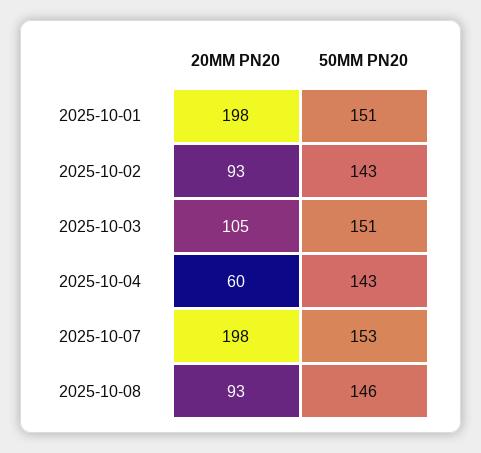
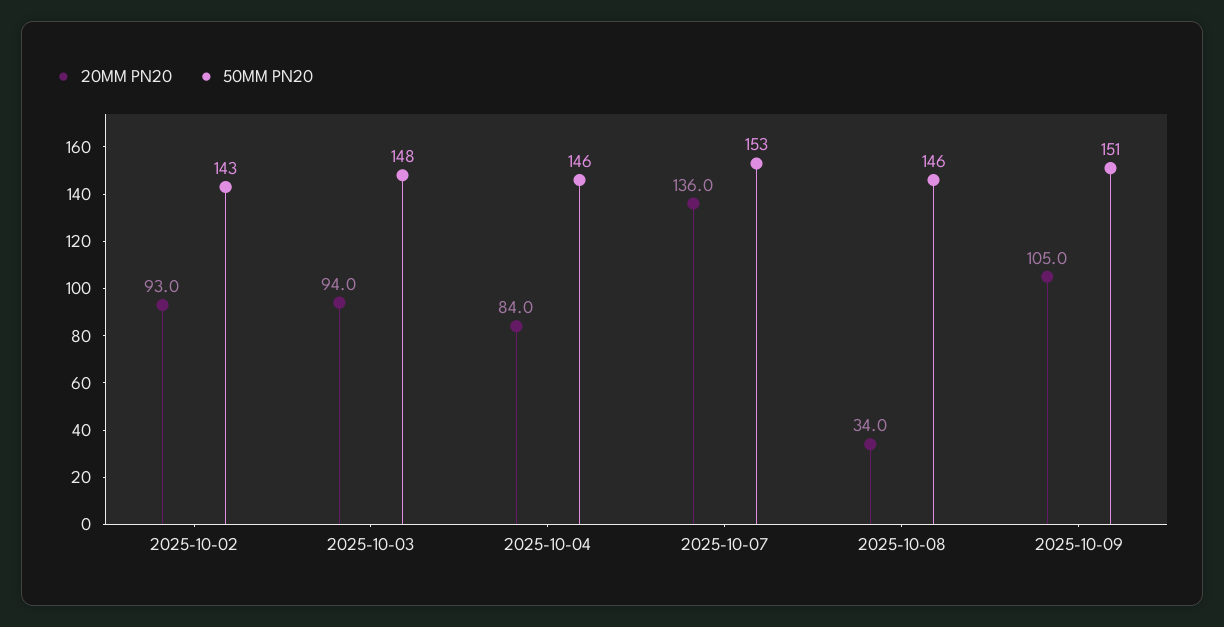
20MM PN20, 2025-10-01: 198 -> none
50MM PN20, 2025-10-01: 151 -> none
20MM PN20, 2025-10-03: 105 -> 94
50MM PN20, 2025-10-03: 151 -> 148
20MM PN20, 2025-10-04: 60 -> 84
50MM PN20, 2025-10-04: 143 -> 146
20MM PN20, 2025-10-07: 198 -> 136
20MM PN20, 2025-10-08: 93 -> 34
20MM PN20, 2025-10-09: none -> 105
50MM PN20, 2025-10-09: none -> 151

